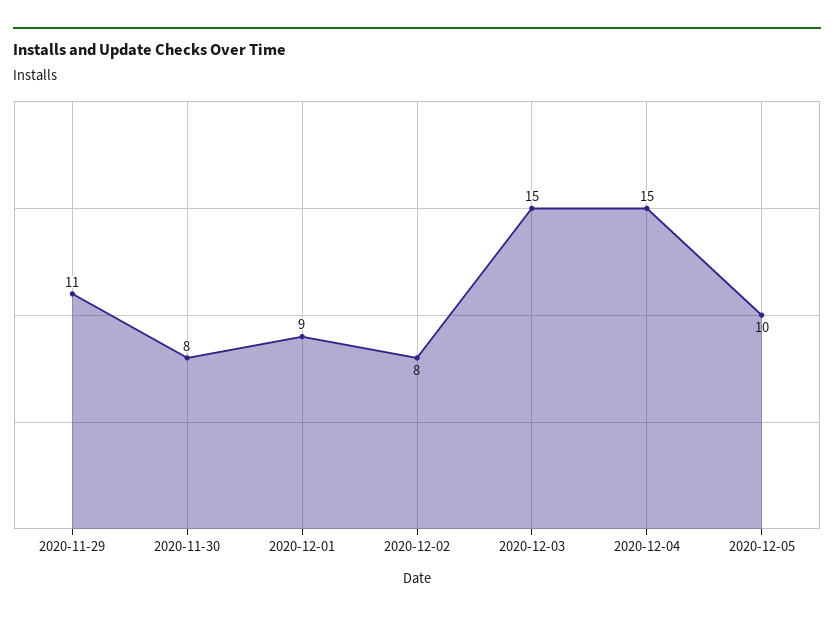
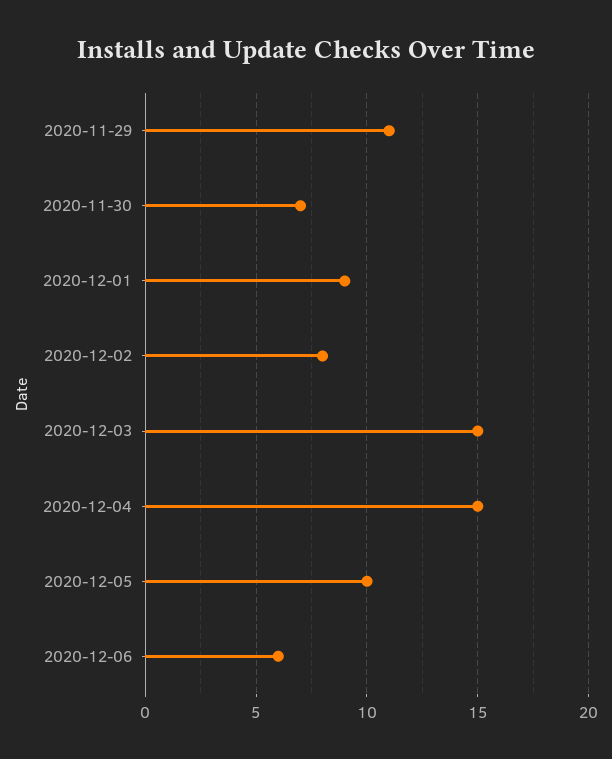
2020-11-30: 8 -> 7
2020-12-06: none -> 6

